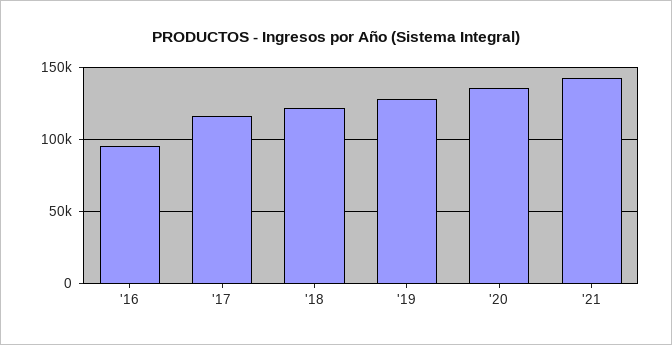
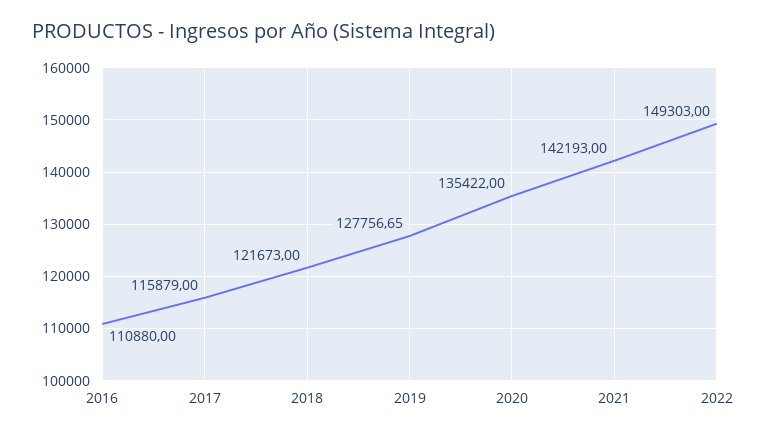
'16: 95000 -> 110880
2022: none -> 149303

